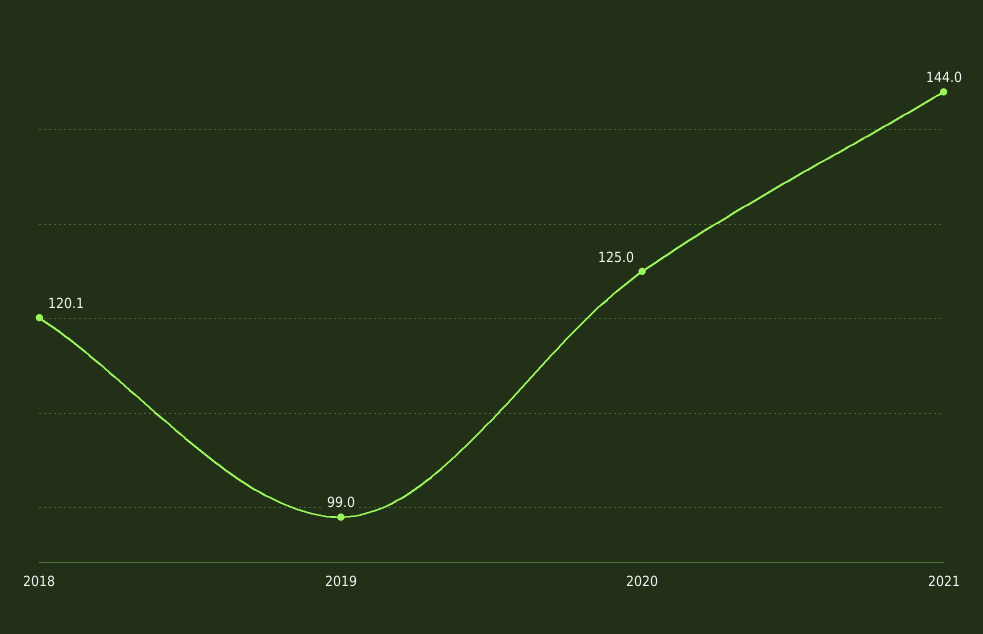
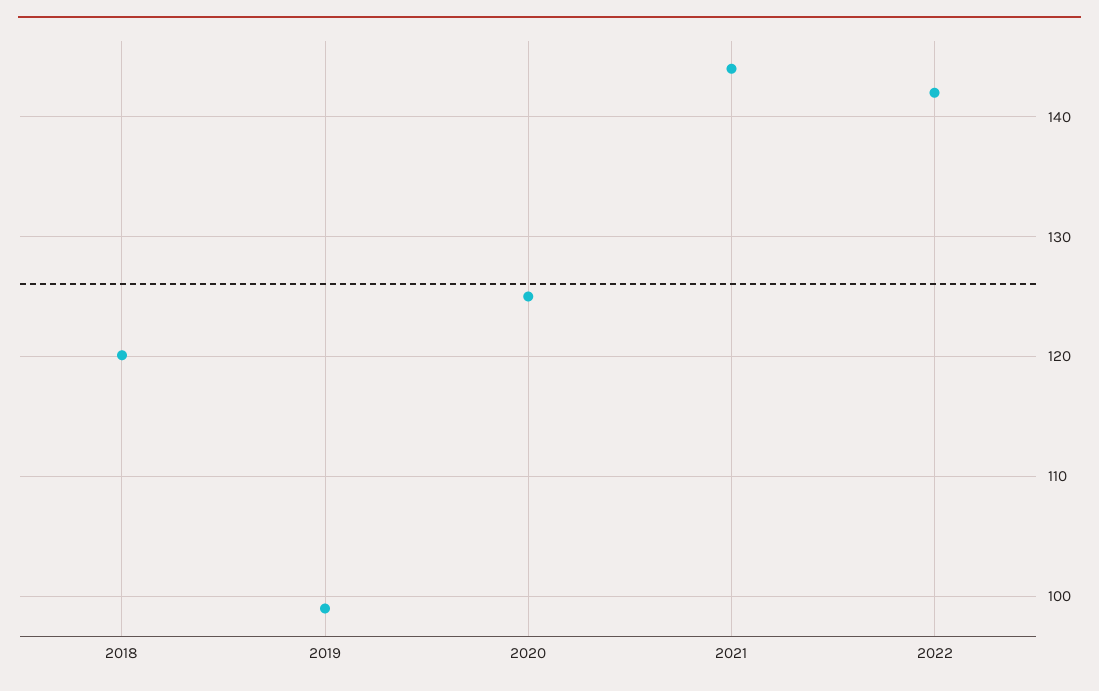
2022: none -> 142

